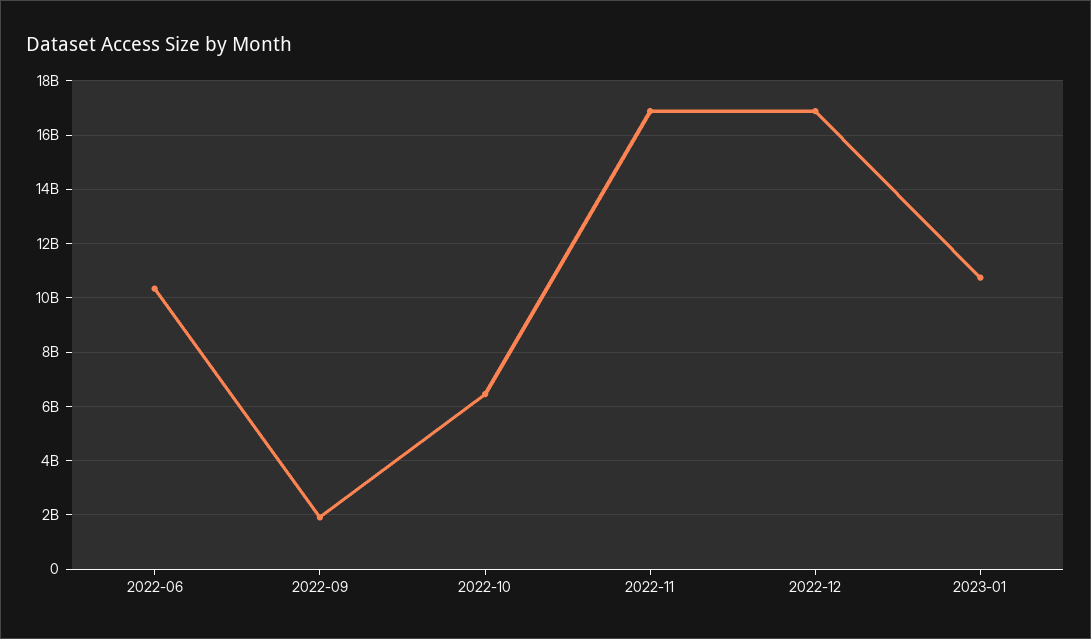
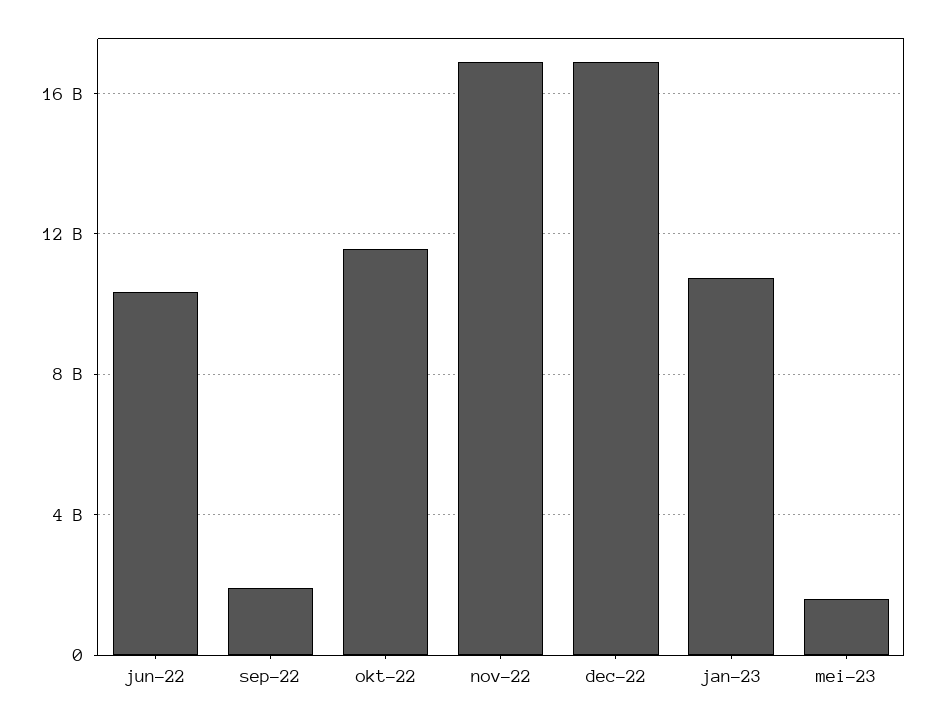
2022-10: 6500000000 -> 11500000000
mei-23: none -> 1500000000

